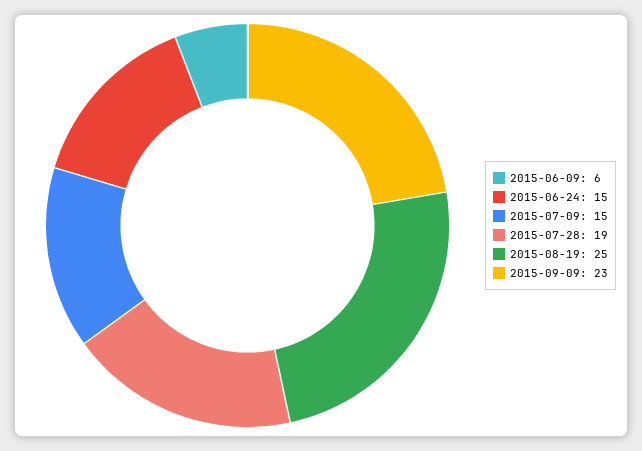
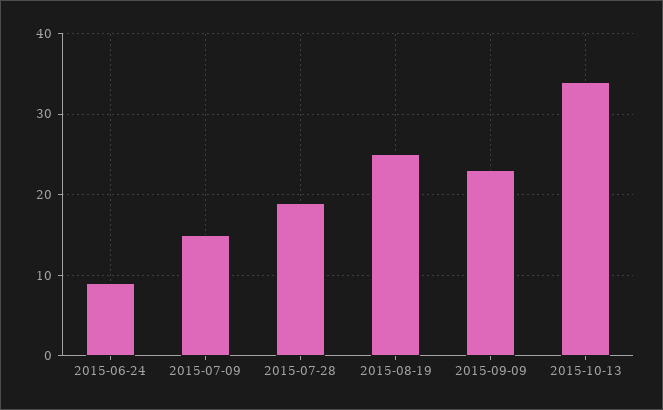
2015-06-09: 6 -> none
2015-06-24: 15 -> 9
2015-10-13: none -> 34

